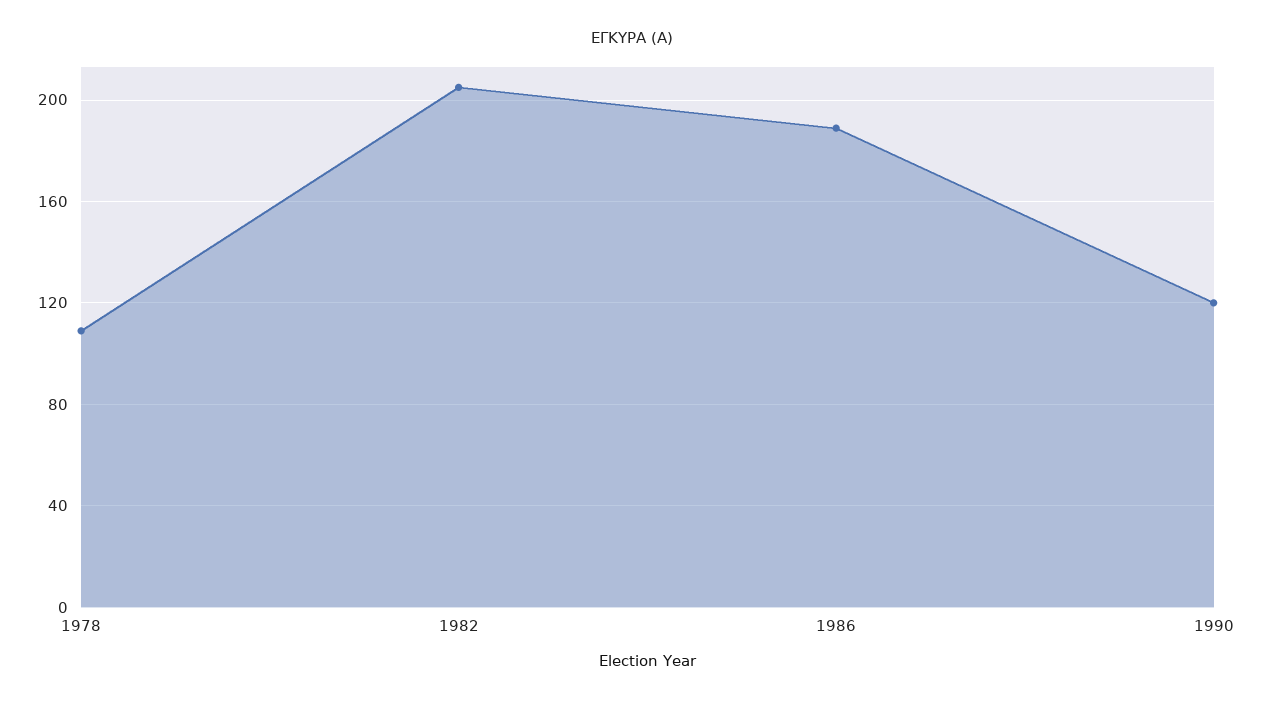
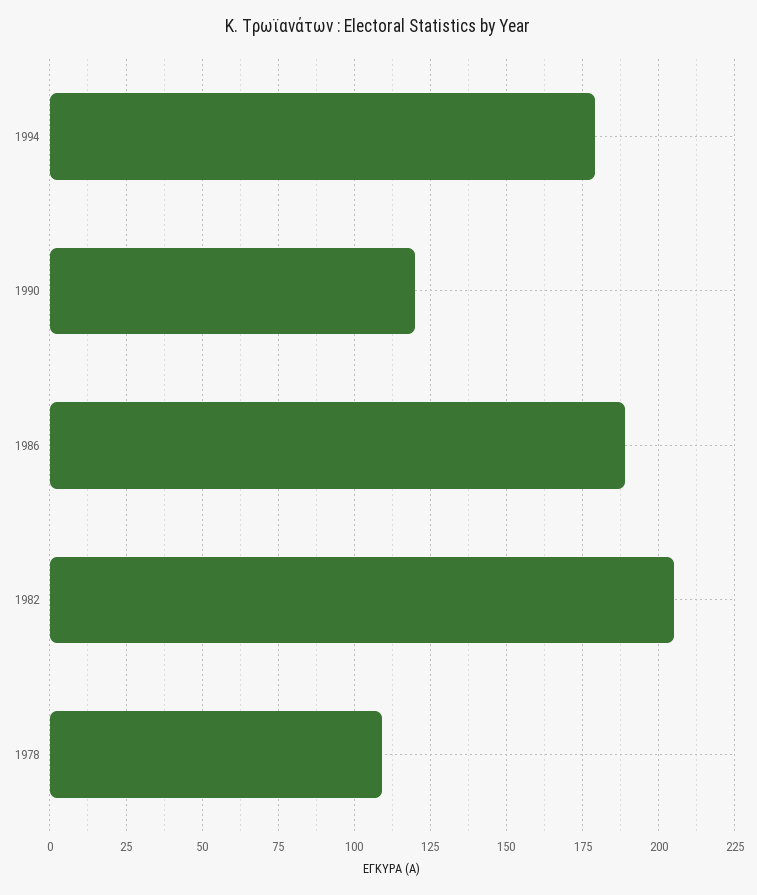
1994: none -> 180

